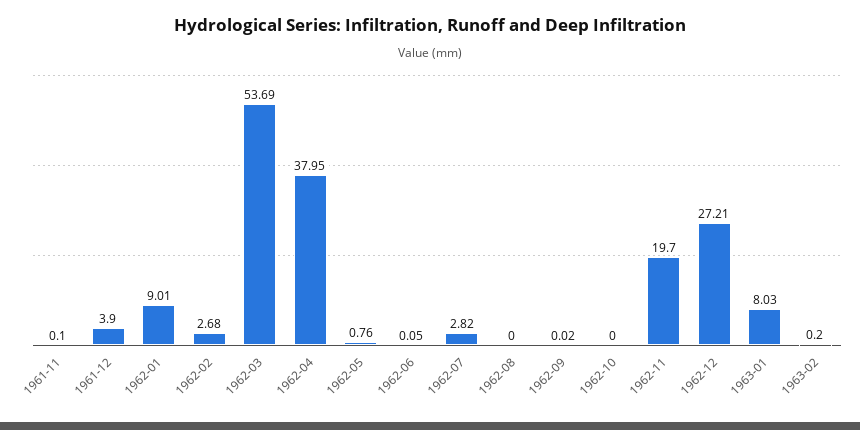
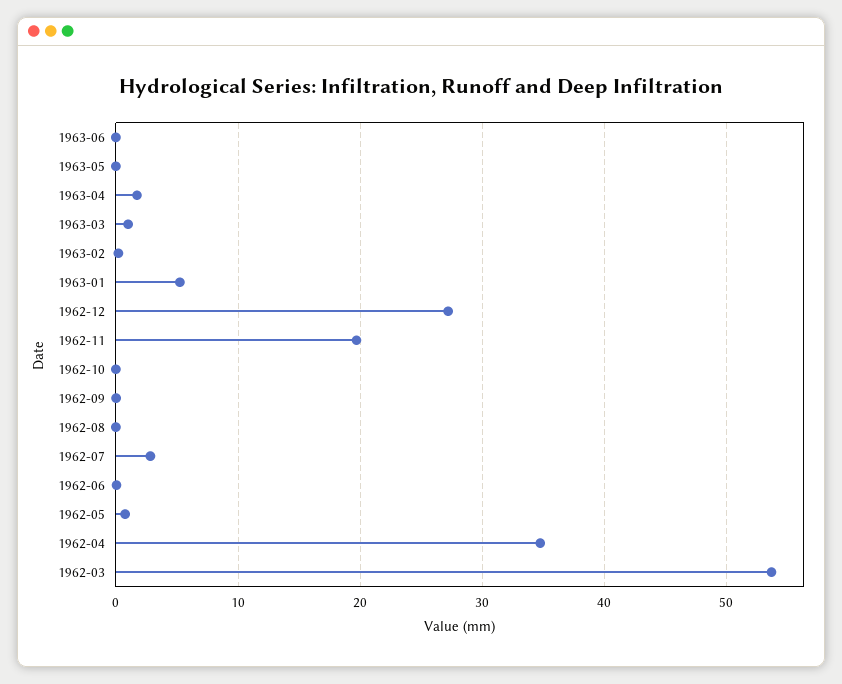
1961-11: 0.1 -> none
1961-12: 3.9 -> none
1962-01: 9.01 -> none
1962-02: 2.68 -> none
1962-04: 37.95 -> 35
1963-01: 8.03 -> 5
1963-06: none -> 0
1963-05: none -> 0
1963-04: none -> 2
1963-03: none -> 1

